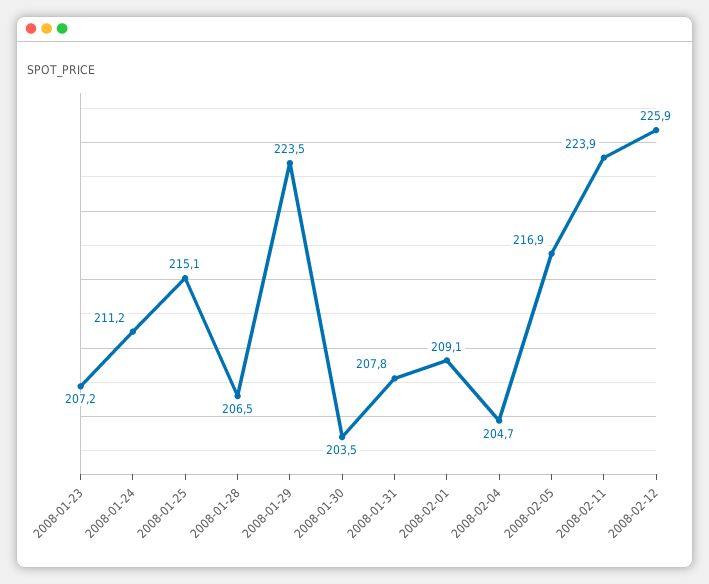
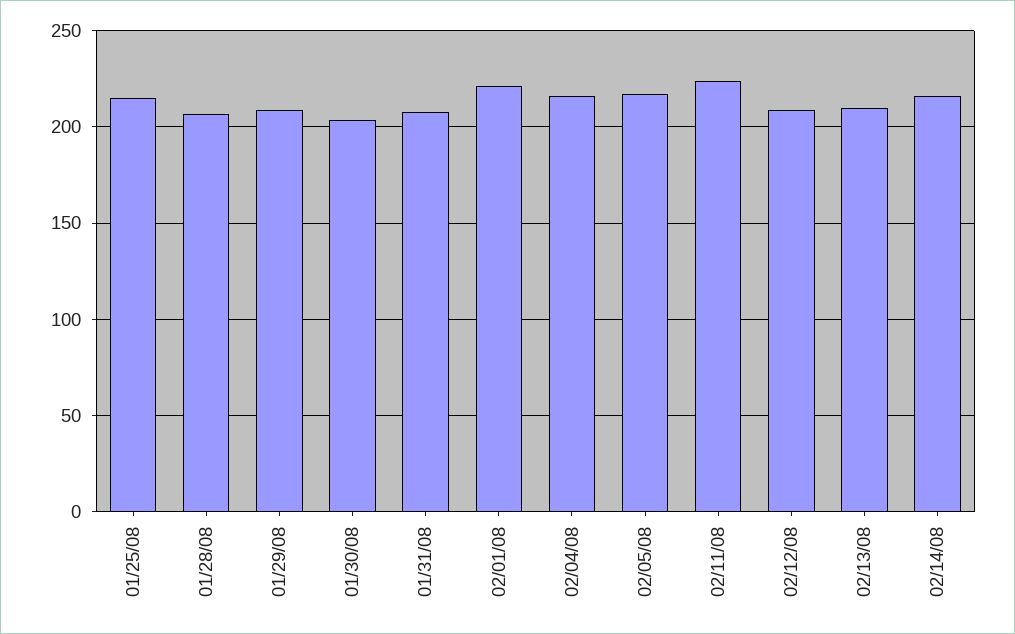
2008-01-23: 207.2 -> none
2008-01-24: 211.2 -> none
2008-01-29: 223.5 -> 210
2008-02-01: 209.1 -> 220
2008-02-04: 204.7 -> 215
2008-02-12: 225.9 -> 210
02/13/08: none -> 210
02/14/08: none -> 215

